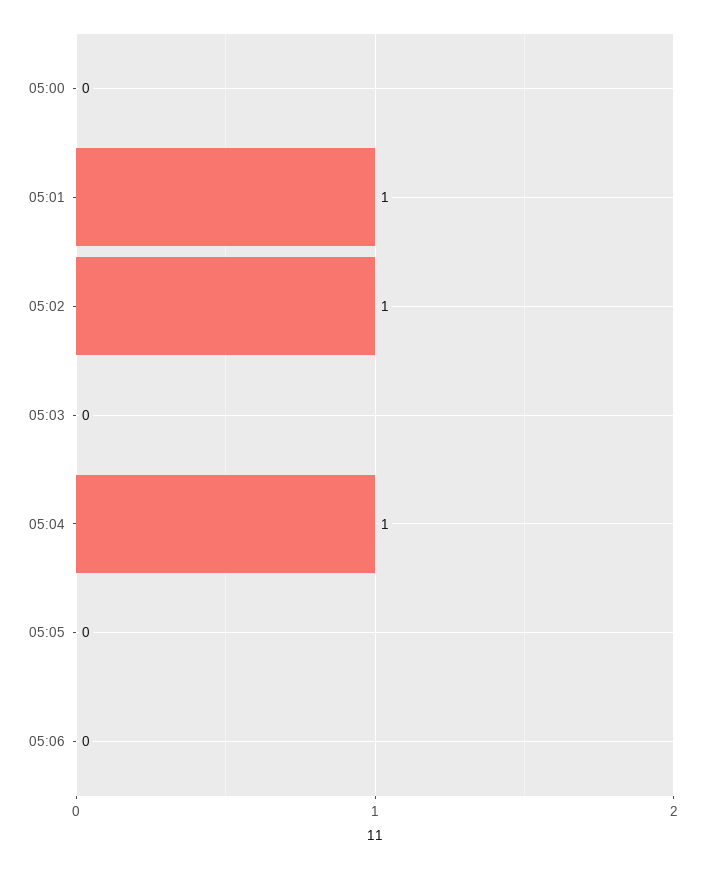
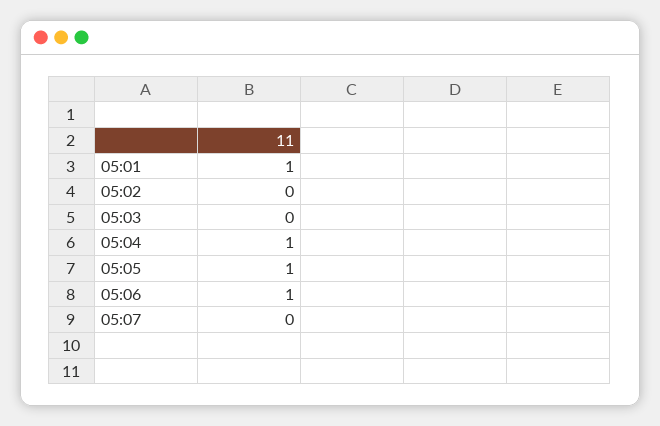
05:00: 0 -> none
05:02: 1 -> 0
05:05: 0 -> 1
05:06: 0 -> 1
05:07: none -> 0

